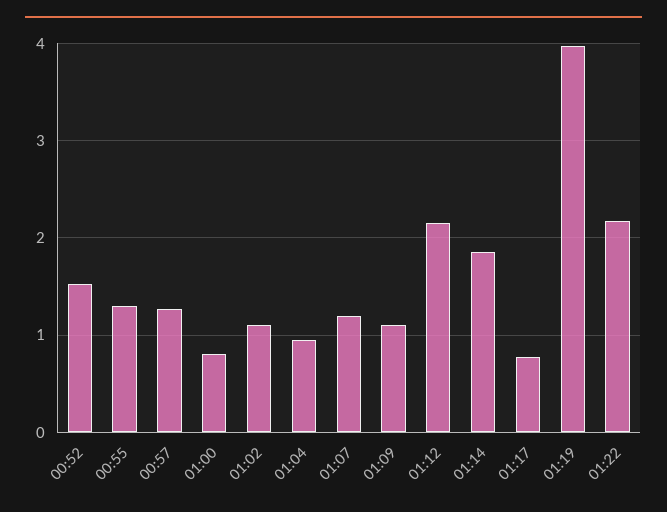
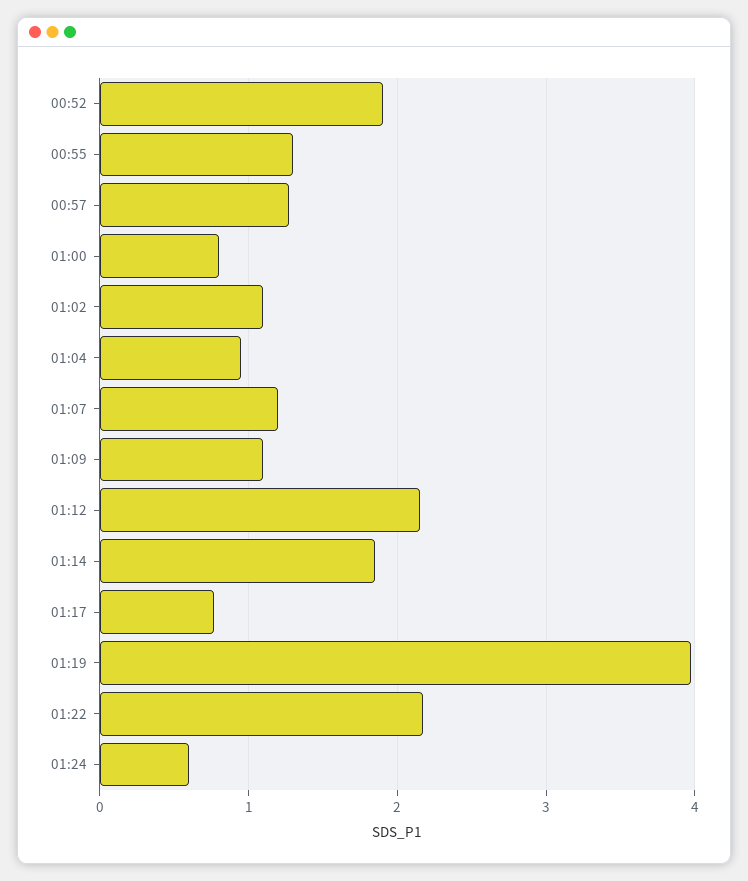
00:52: 1.5 -> 1.9
01:24: none -> 0.6

